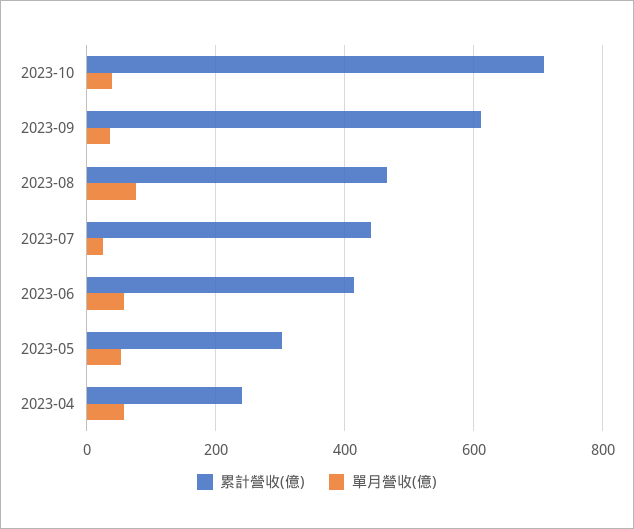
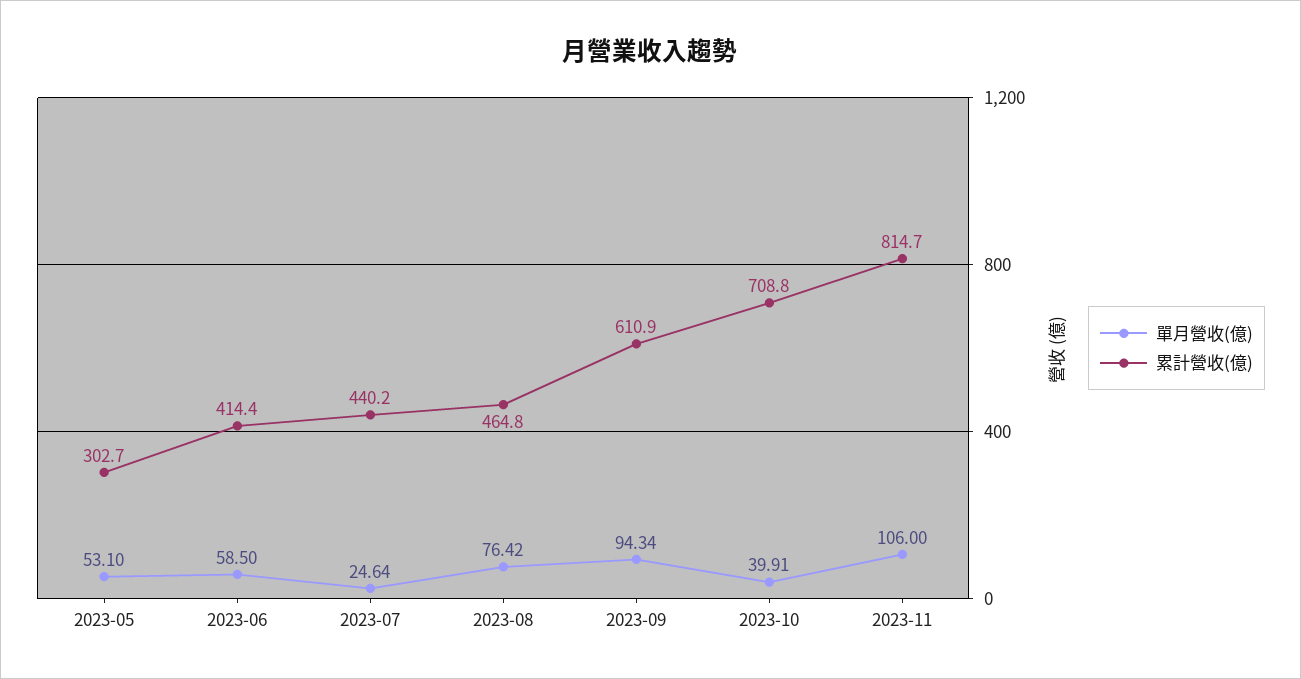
單月營收(億), 2023-09: 40 -> 94.34
累計營收(億), 2023-04: 240 -> none
單月營收(億), 2023-04: 60 -> none
單月營收(億), 2023-11: none -> 106
累計營收(億), 2023-11: none -> 814.7

